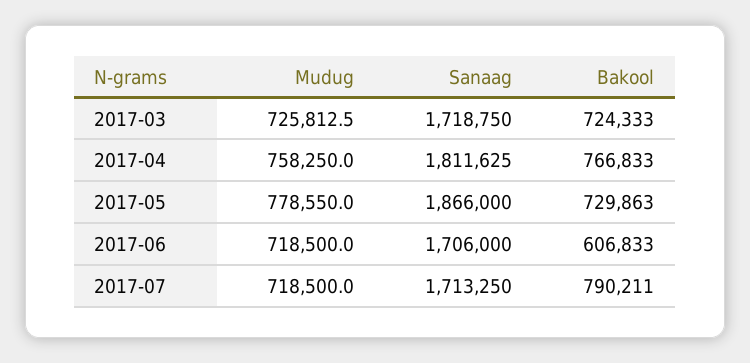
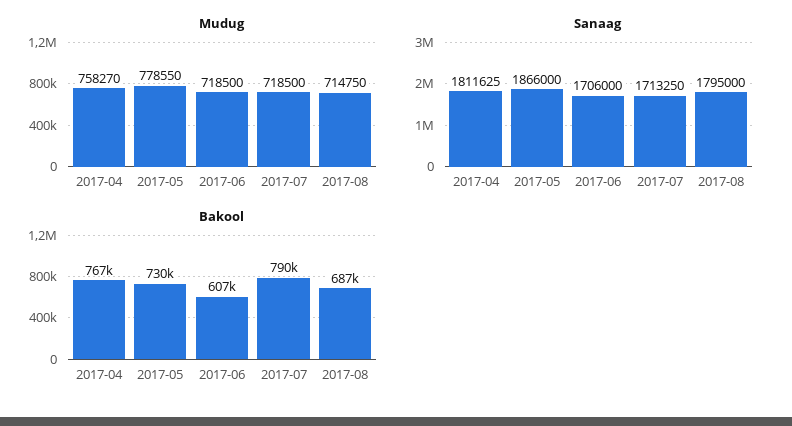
Mudug, 2017-03: 725812.5 -> none
Sanaag, 2017-03: 1718750 -> none
Bakool, 2017-03: 724333 -> none
Mudug, 2017-04: 758250 -> 758270
Mudug, 2017-08: none -> 714750
Sanaag, 2017-08: none -> 1795000
Bakool, 2017-08: none -> 687000

